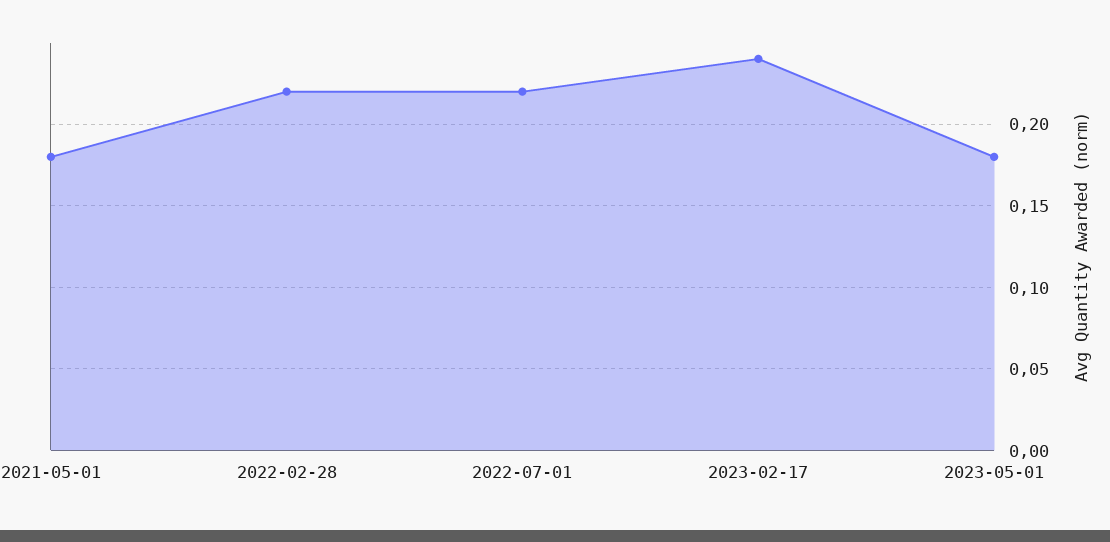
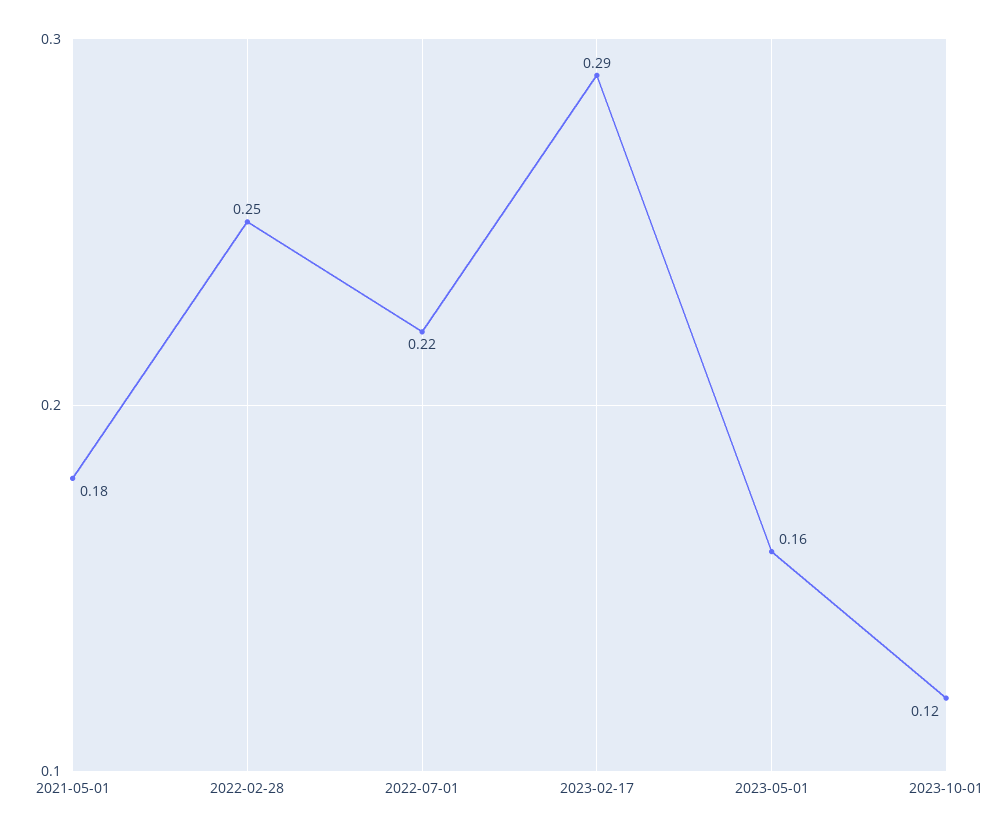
2022-02-28: 0.22 -> 0.25
2023-02-17: 0.24 -> 0.29
2023-05-01: 0.18 -> 0.16
2023-10-01: none -> 0.12

